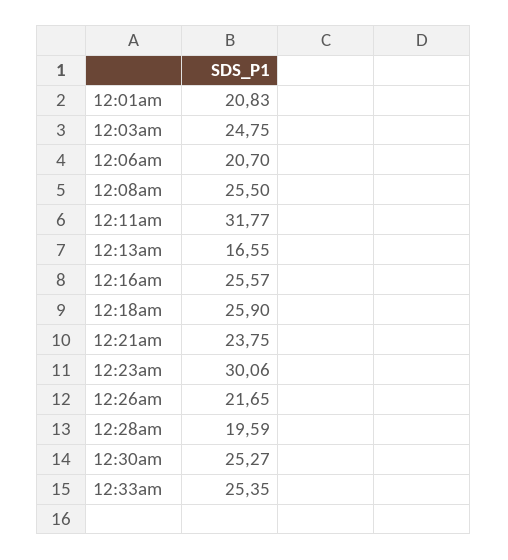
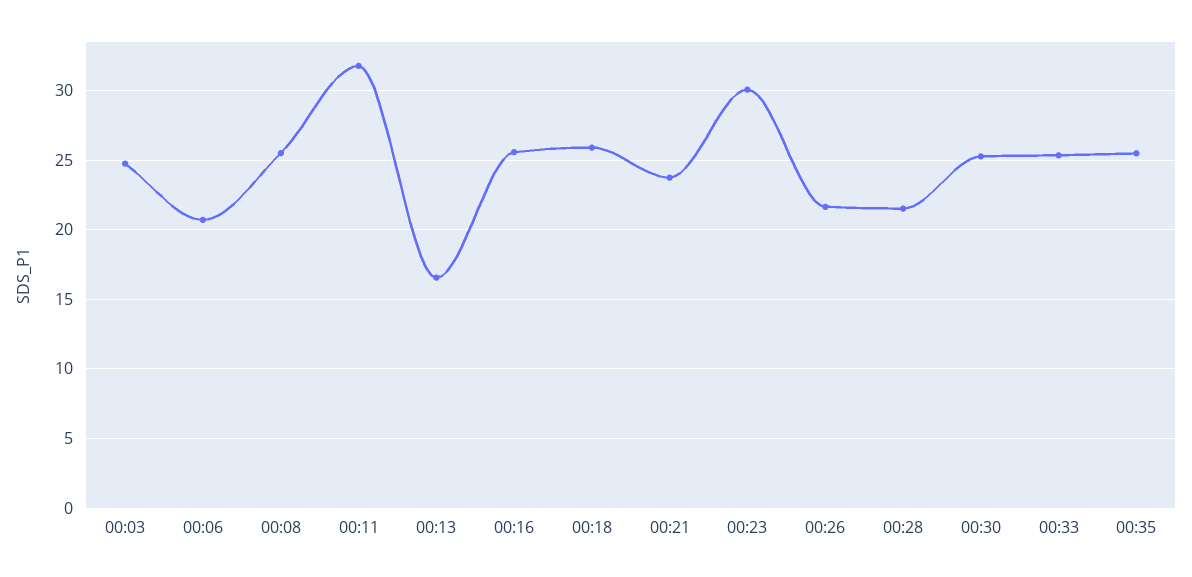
12:01am: 20.83 -> none
12:28am: 19.59 -> 21.5
00:35: none -> 25.5

